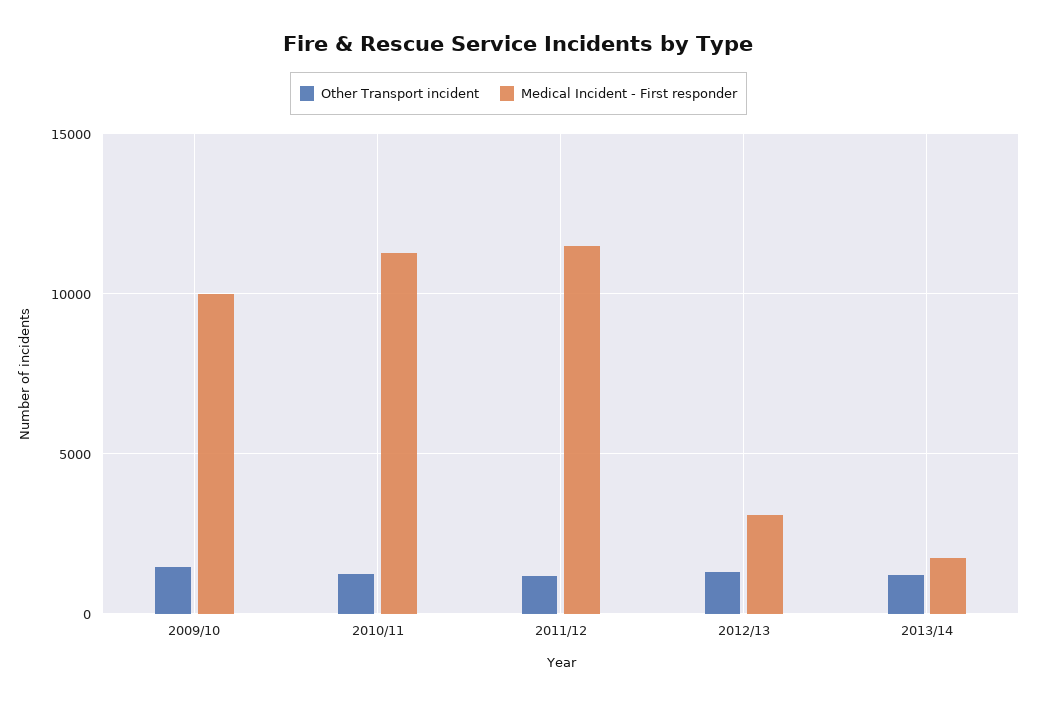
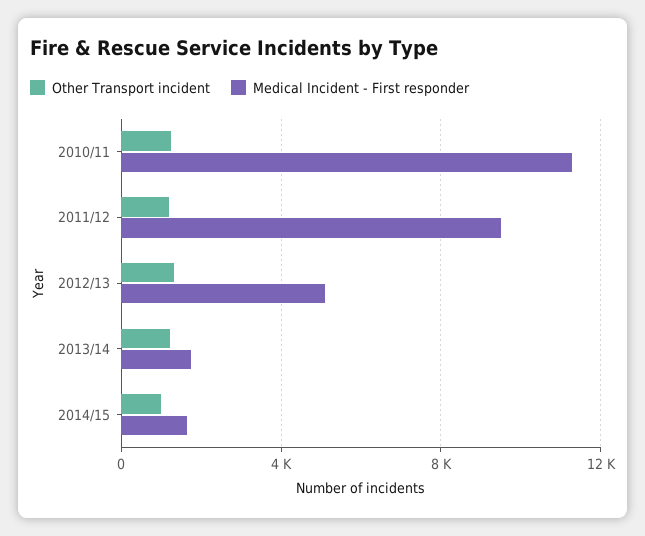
Other Transport incident, 2009/10: 1500 -> none
Medical Incident - First responder, 2009/10: 10000 -> none
Medical Incident - First responder, 2011/12: 11500 -> 9500
Medical Incident - First responder, 2012/13: 3000 -> 5000
Other Transport incident, 2014/15: none -> 1000
Medical Incident - First responder, 2014/15: none -> 1500

